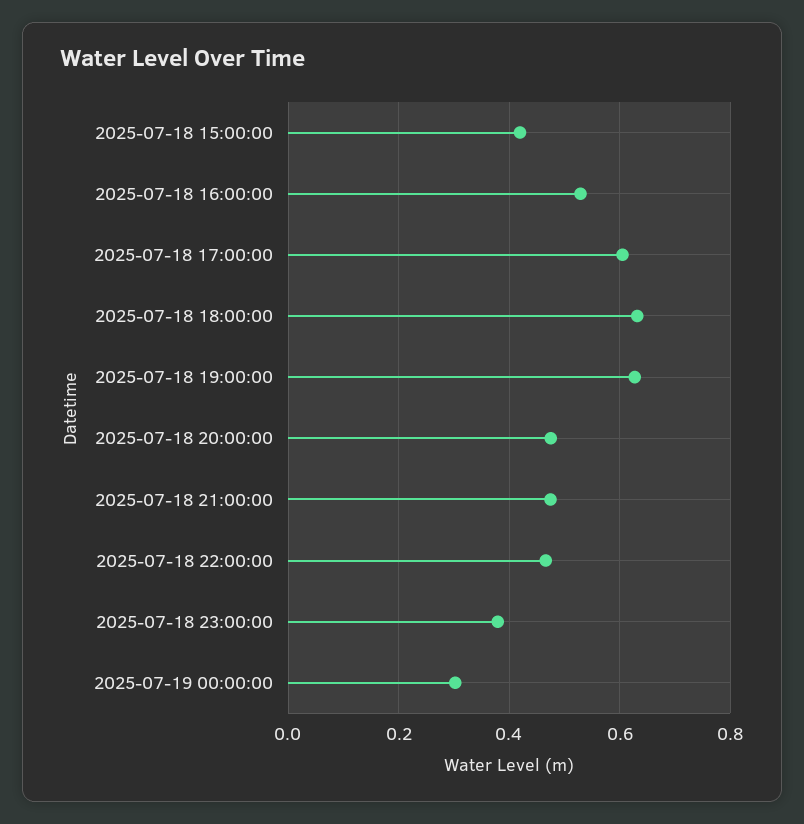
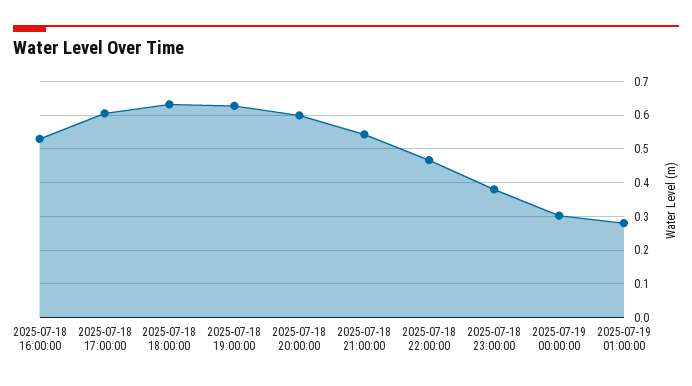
2025-07-18 15:00:00: 0.42 -> none
2025-07-18 20:00:00: 0.48 -> 0.6
2025-07-18 21:00:00: 0.48 -> 0.54
2025-07-19 01:00:00: none -> 0.28

